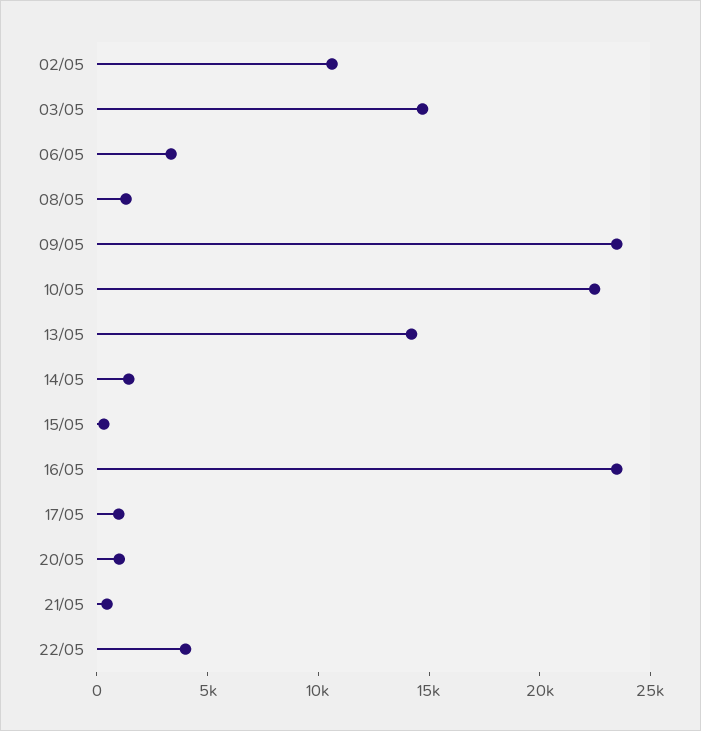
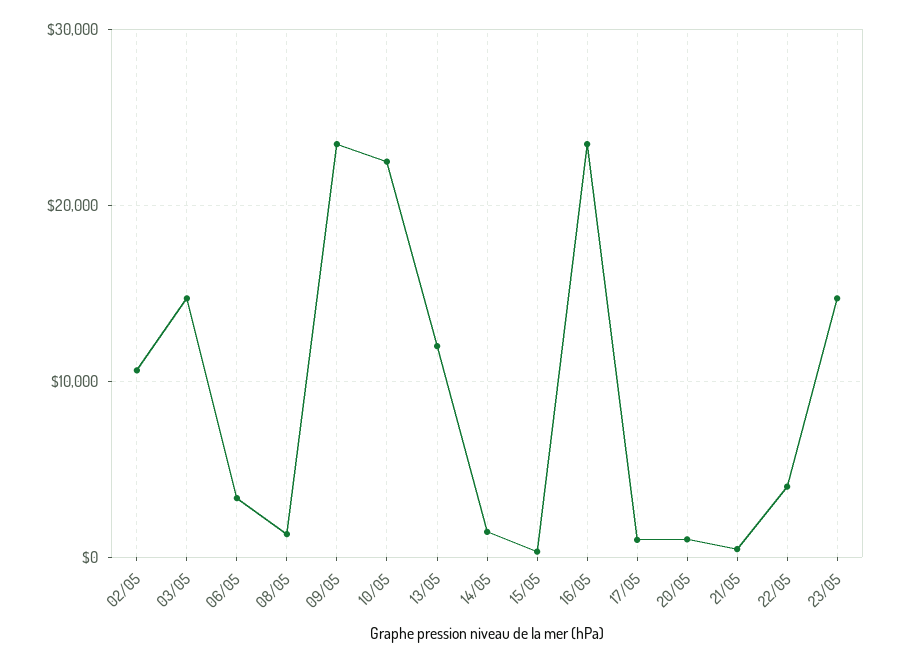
13/05: 14000 -> 12000
23/05: none -> 15000

